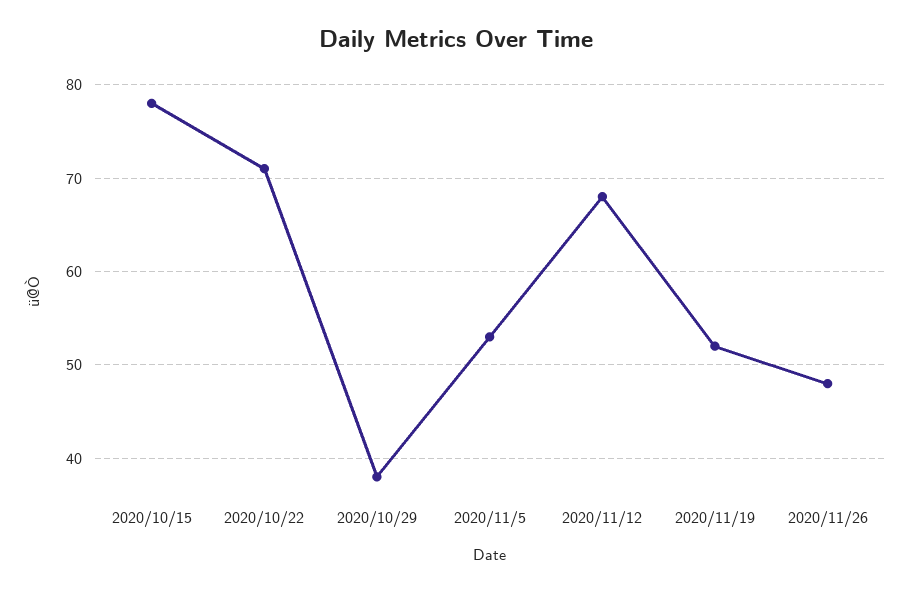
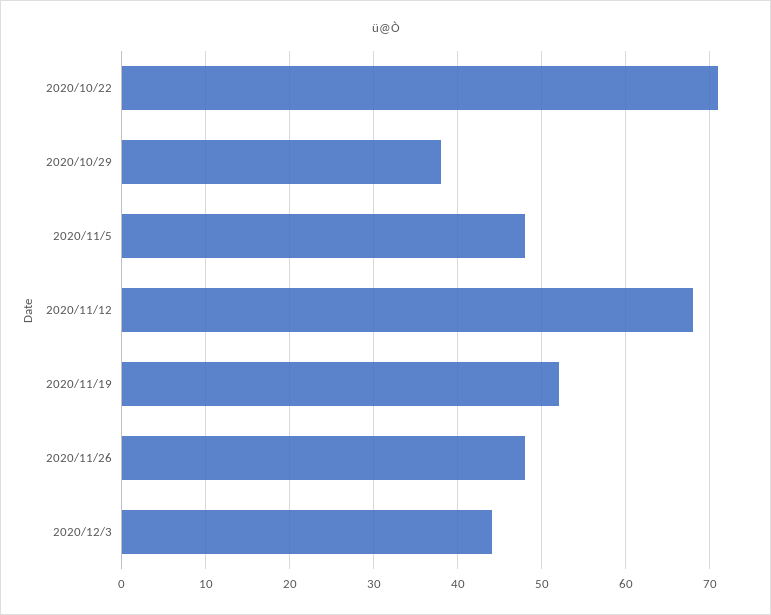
2020/10/15: 78 -> none
2020/11/5: 53 -> 48
2020/12/3: none -> 44

